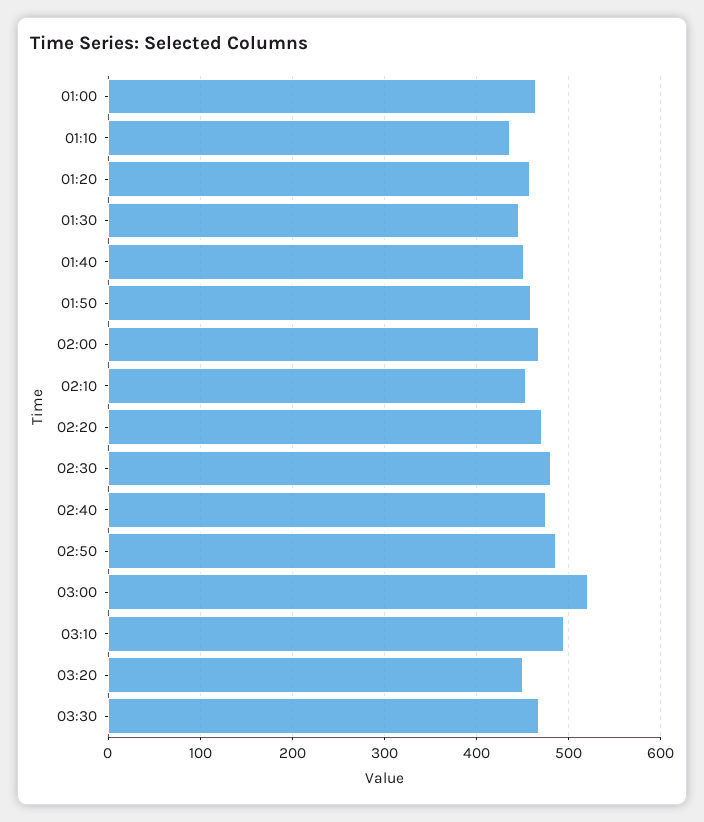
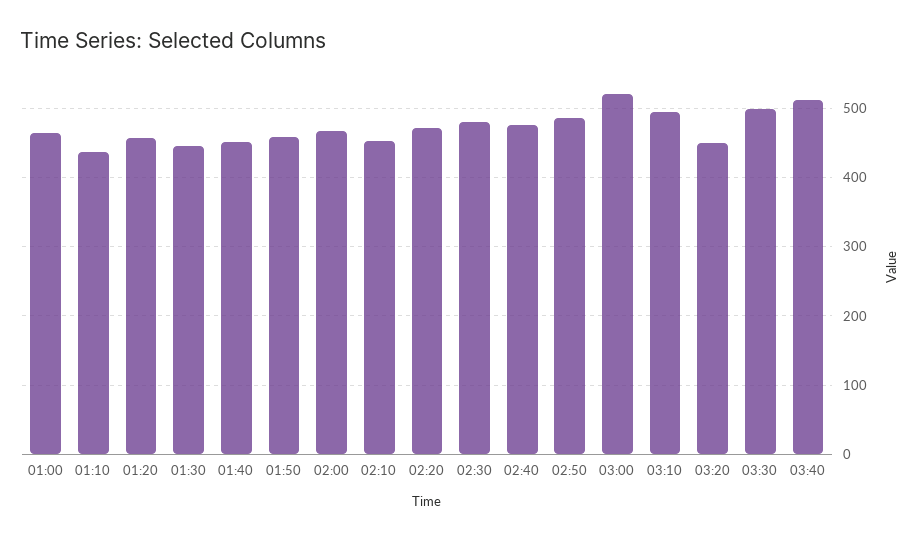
03:30: 470 -> 500
03:40: none -> 510

